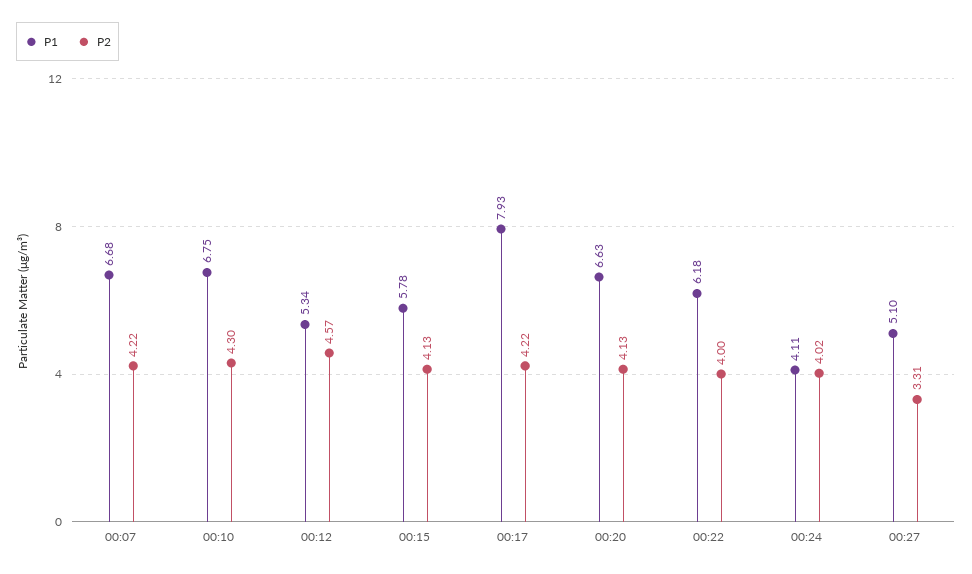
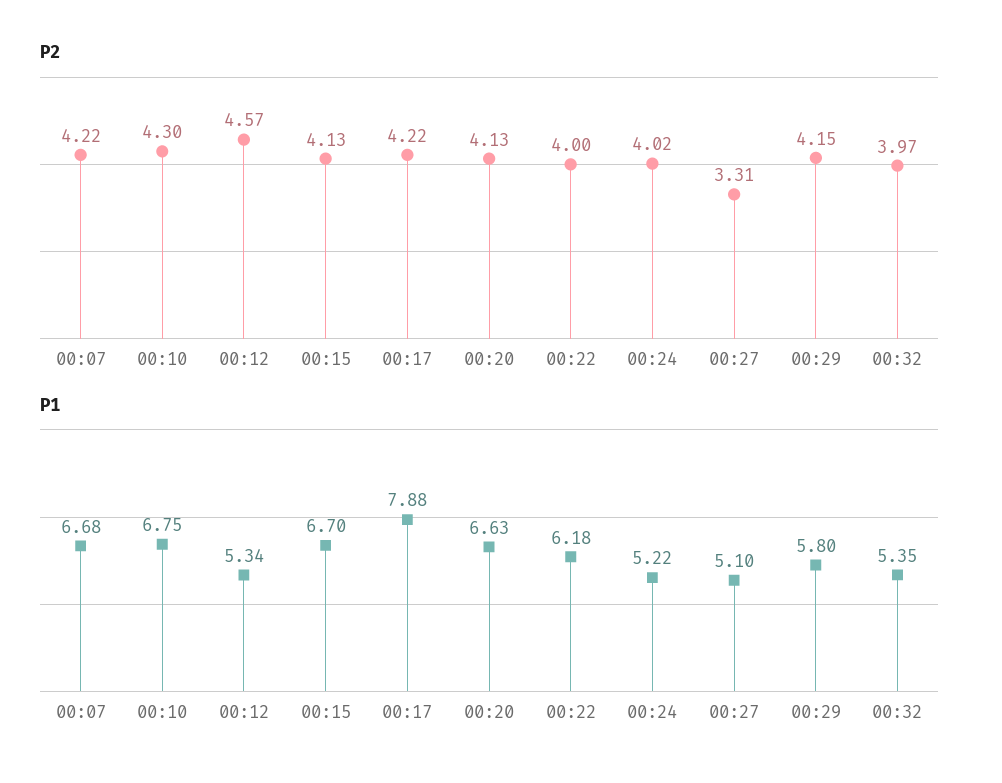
P1, 00:15: 5.78 -> 6.7
P1, 00:17: 7.93 -> 7.88
P1, 00:24: 4.11 -> 5.22
P2, 00:29: none -> 4.15
P2, 00:32: none -> 3.97
P1, 00:29: none -> 5.8
P1, 00:32: none -> 5.35

